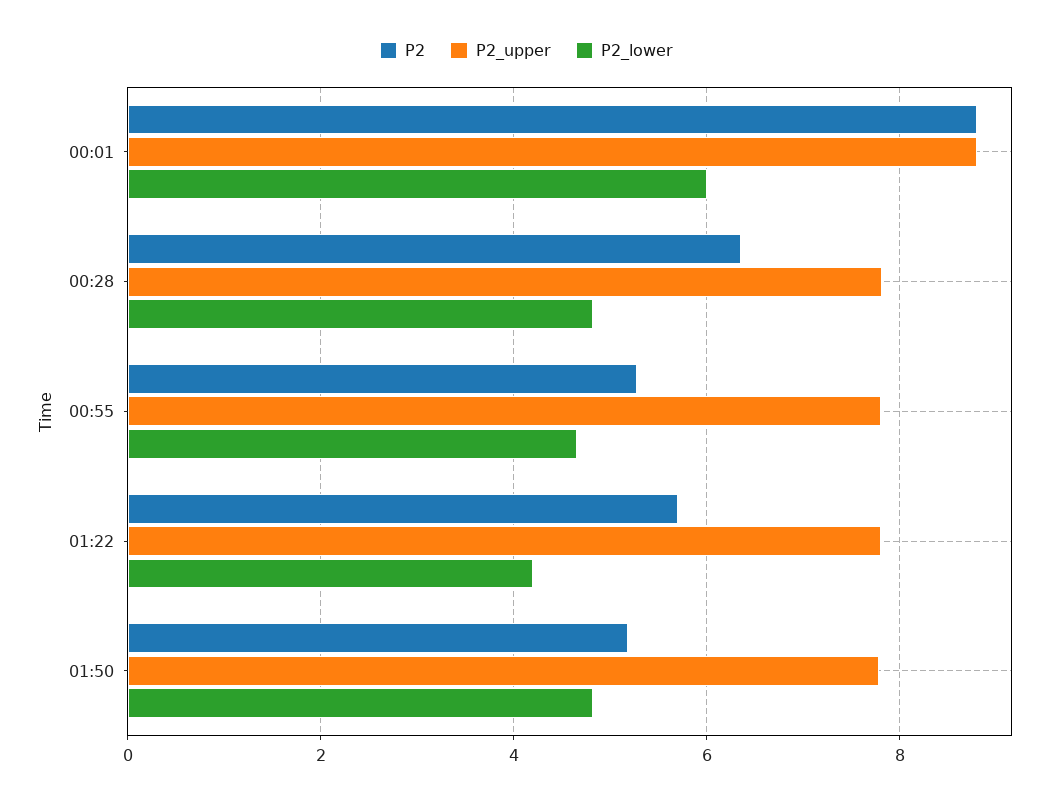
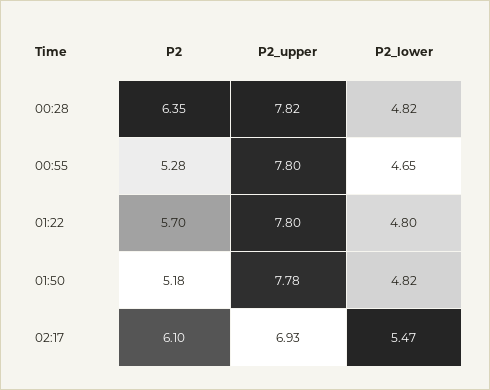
P2, 00:01: 8.8 -> none
P2_upper, 00:01: 8.8 -> none
P2_lower, 00:01: 6 -> none
P2_lower, 01:22: 4.2 -> 4.8
P2, 02:17: none -> 6.1
P2_upper, 02:17: none -> 6.93
P2_lower, 02:17: none -> 5.47

